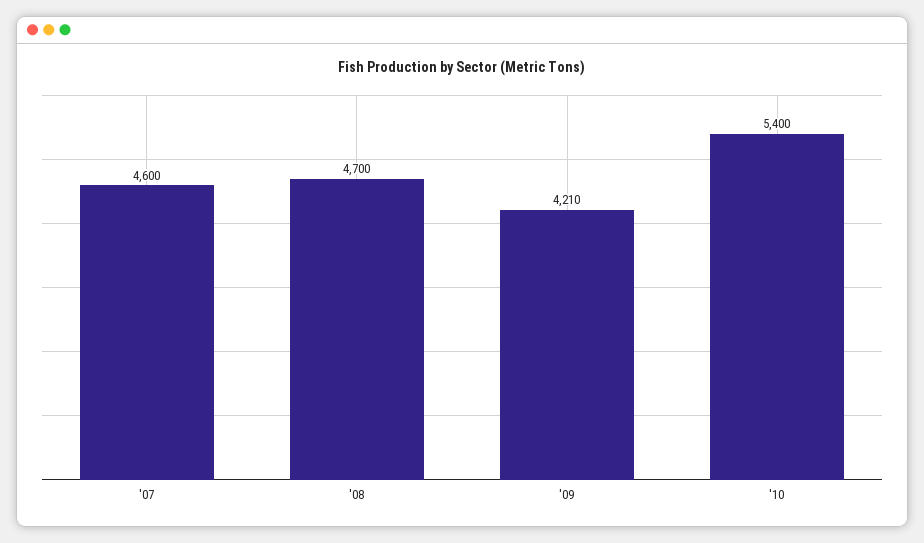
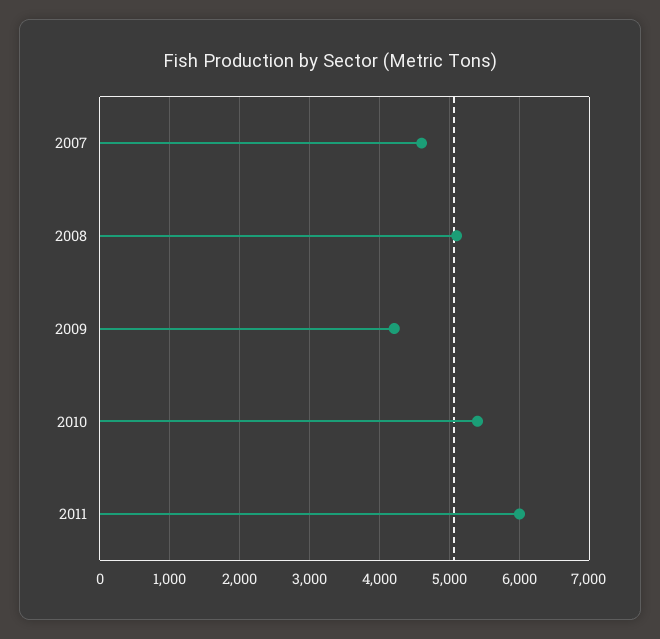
'08: 4700 -> 5100
2011: none -> 6000

